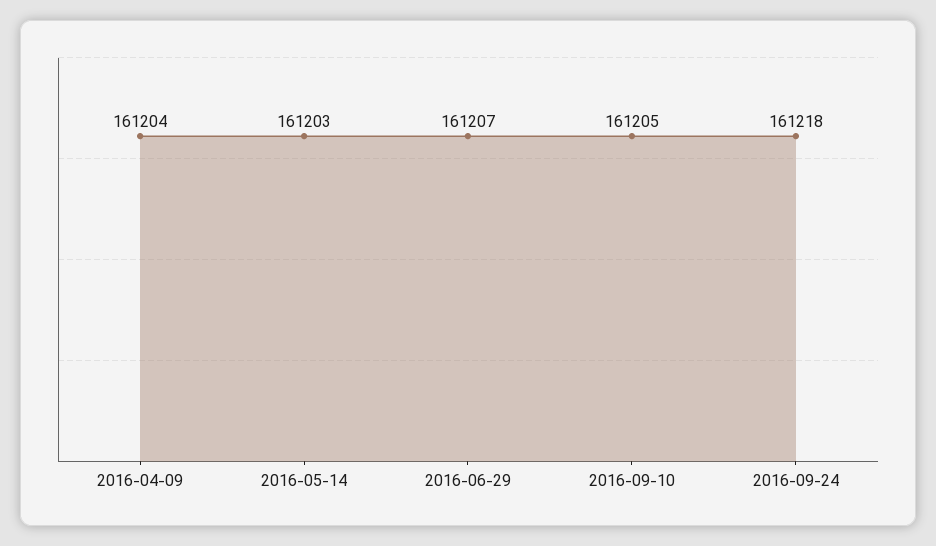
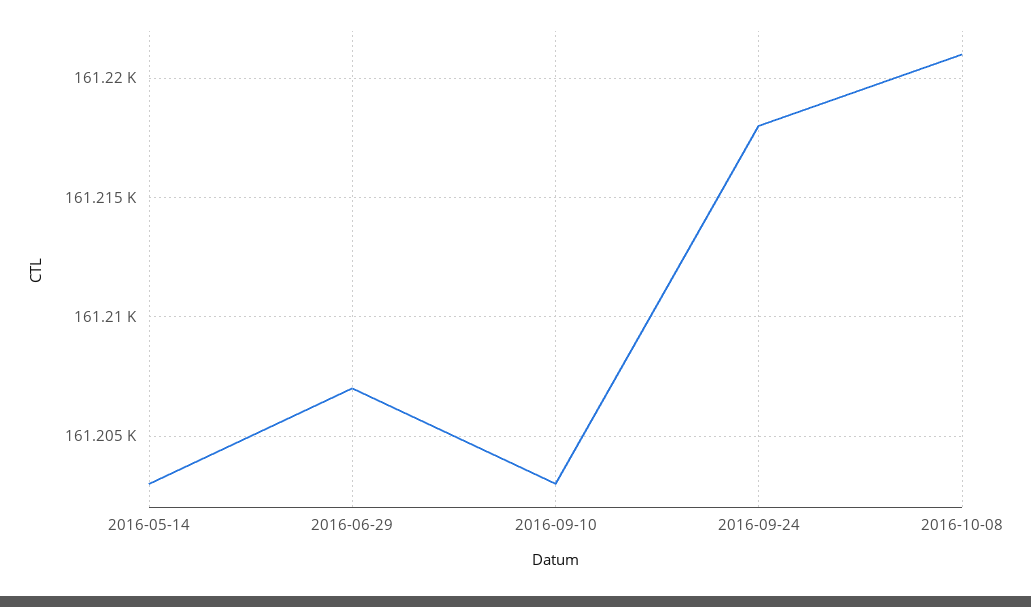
2016-04-09: 161204 -> none
2016-09-10: 161205 -> 161203
2016-10-08: none -> 161221

